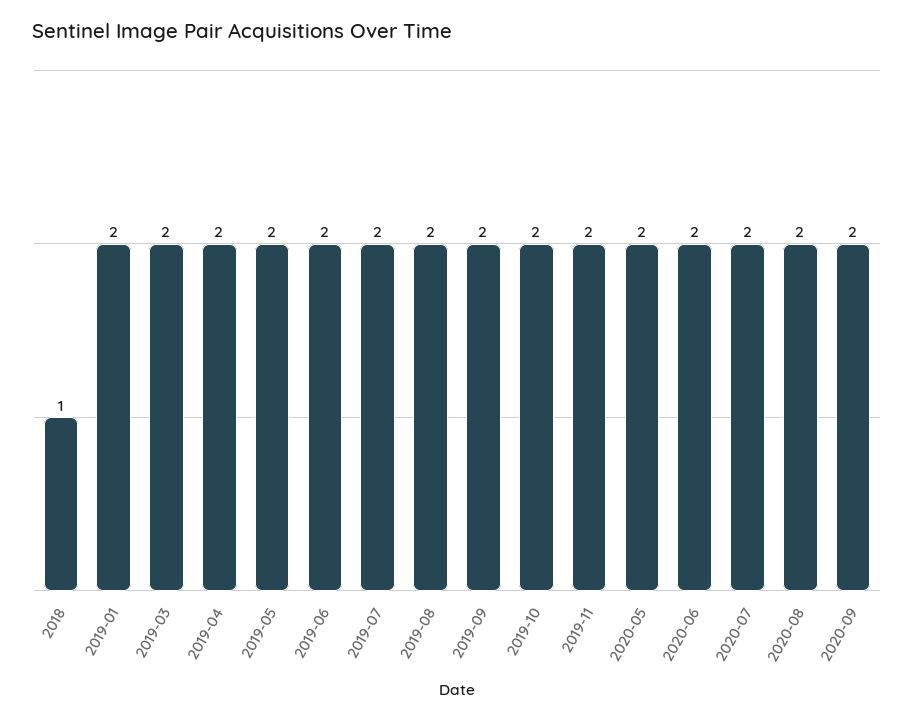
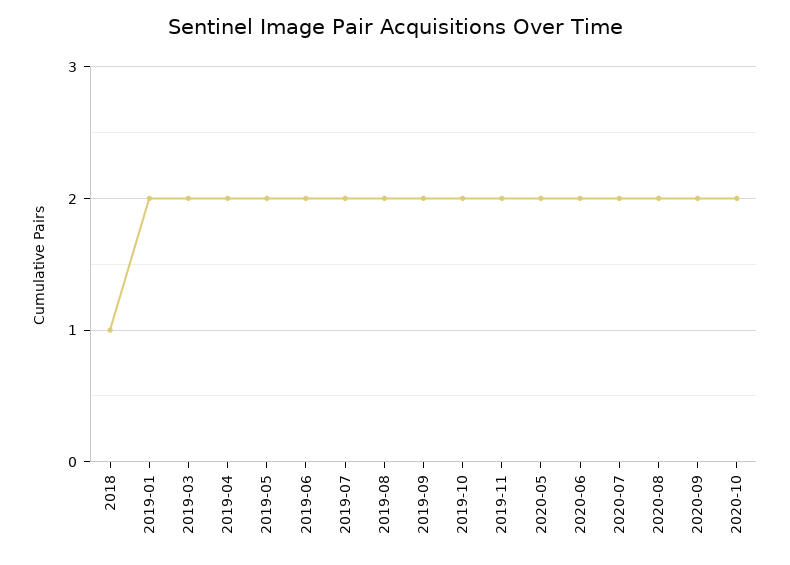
2020-10: none -> 2

